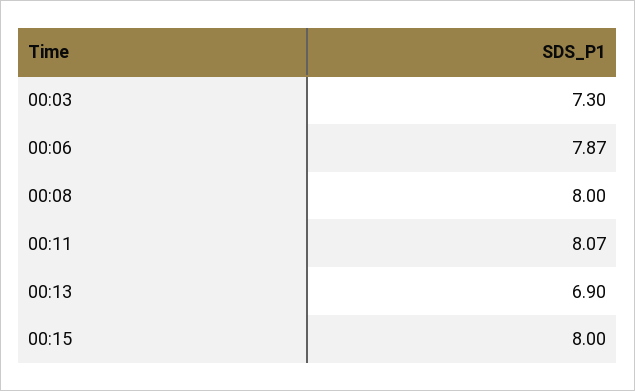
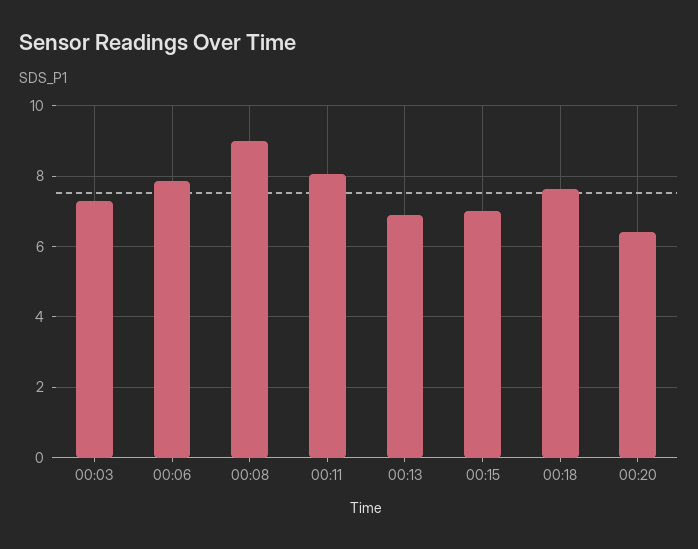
00:08: 8 -> 9
00:15: 8 -> 7
00:18: none -> 7.6
00:20: none -> 6.4

